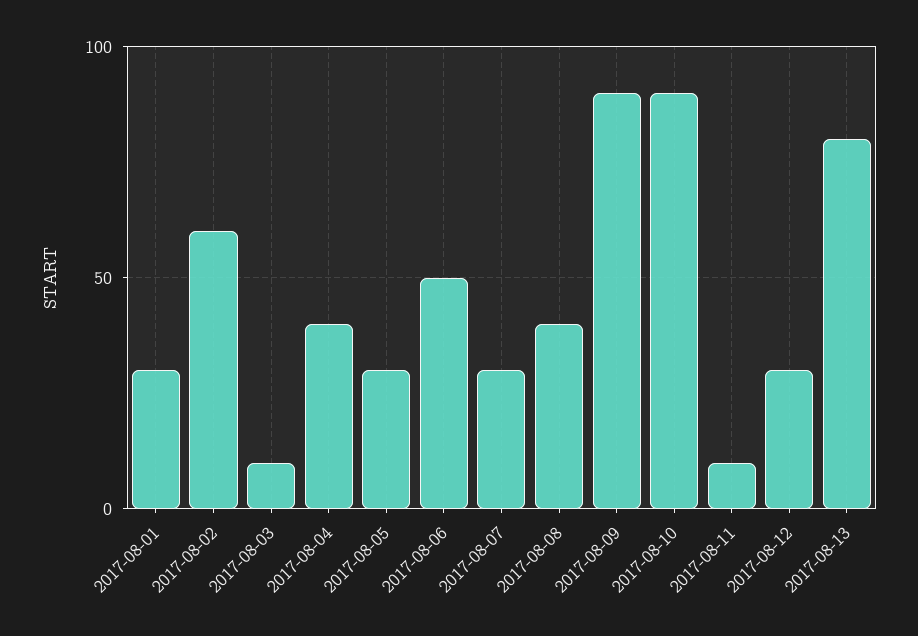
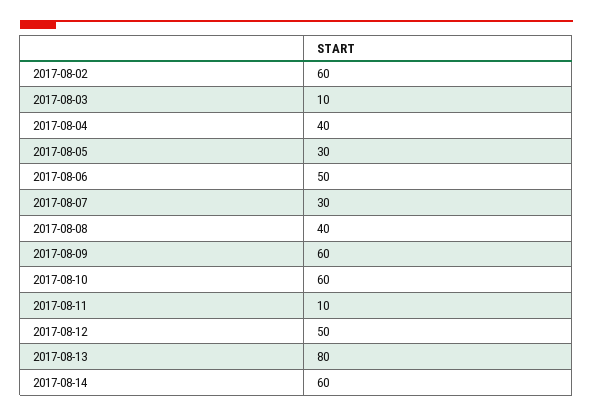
2017-08-01: 30 -> none
2017-08-09: 90 -> 60
2017-08-10: 90 -> 60
2017-08-12: 30 -> 50
2017-08-14: none -> 60

